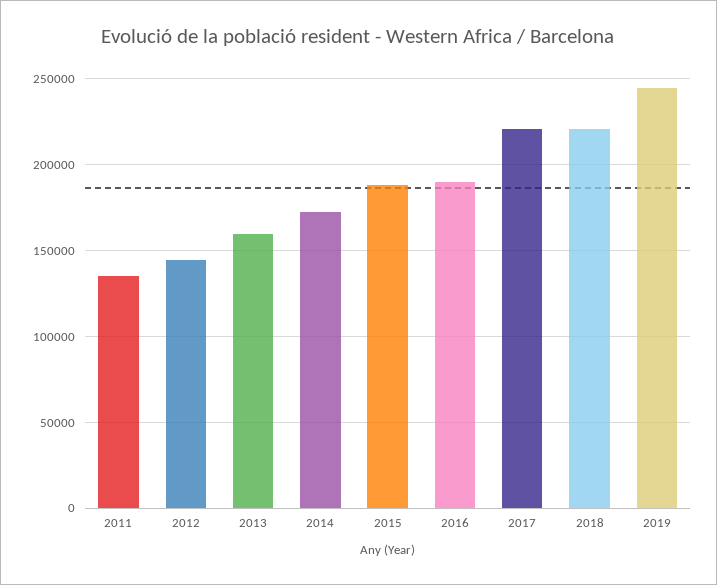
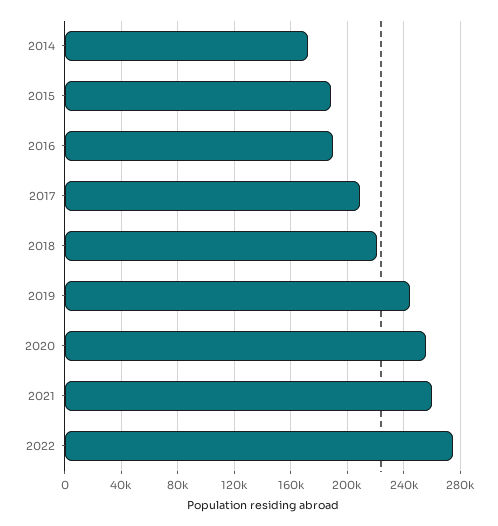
2011: 135000 -> none
2012: 145000 -> none
2013: 160000 -> none
2017: 220000 -> 210000
2020: none -> 255000
2021: none -> 260000
2022: none -> 275000

